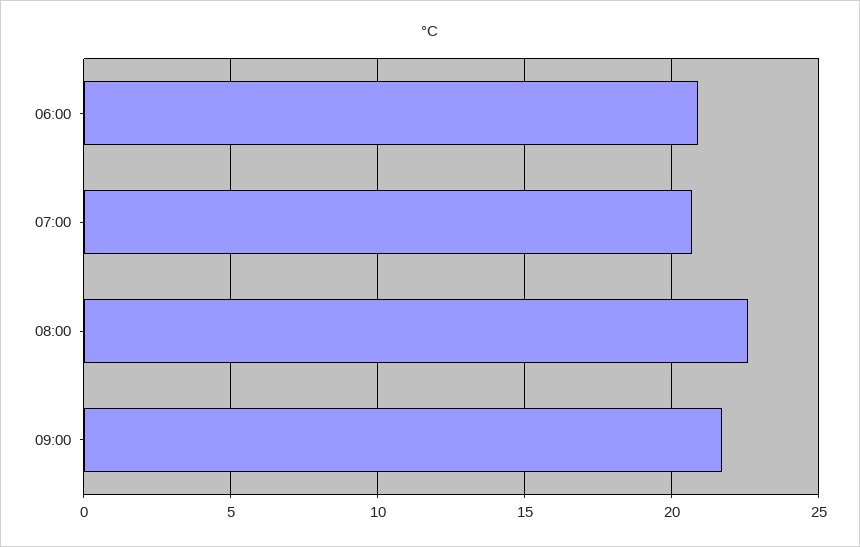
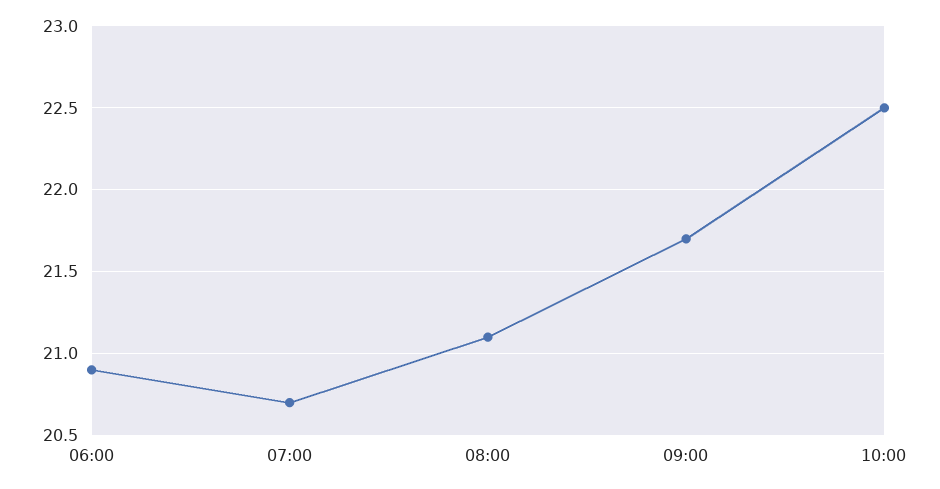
08:00: 22.5 -> 21.1
10:00: none -> 22.5

